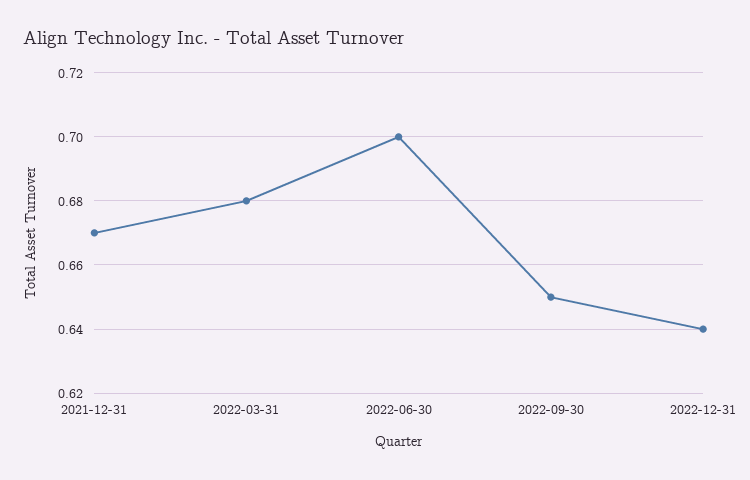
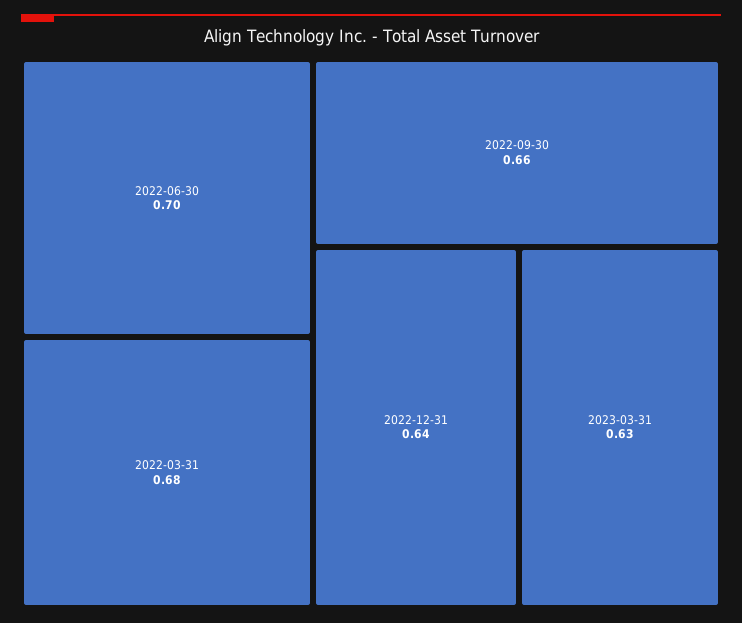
2021-12-31: 0.67 -> none
2022-09-30: 0.65 -> 0.66
2023-03-31: none -> 0.63

